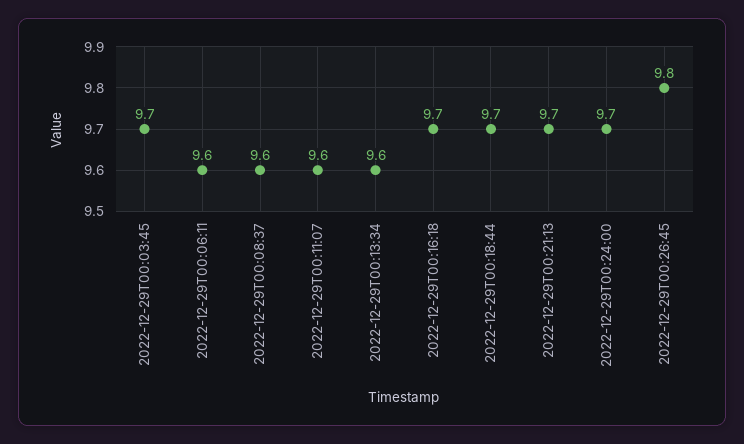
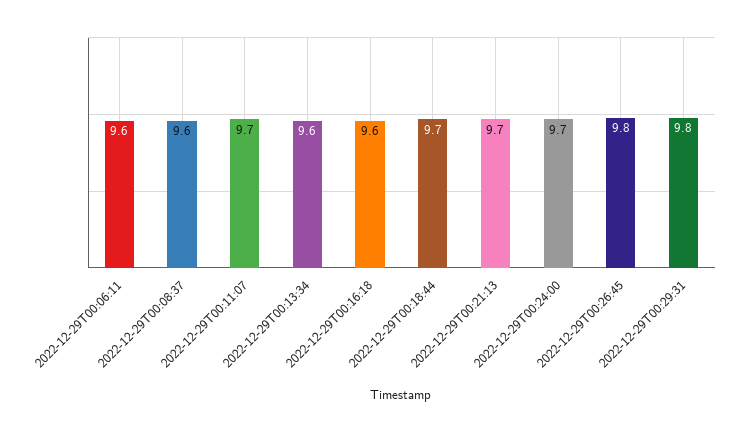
2022-12-29T00:03:45: 9.7 -> none
2022-12-29T00:11:07: 9.6 -> 9.7
2022-12-29T00:16:18: 9.7 -> 9.6
2022-12-29T00:29:31: none -> 9.8

